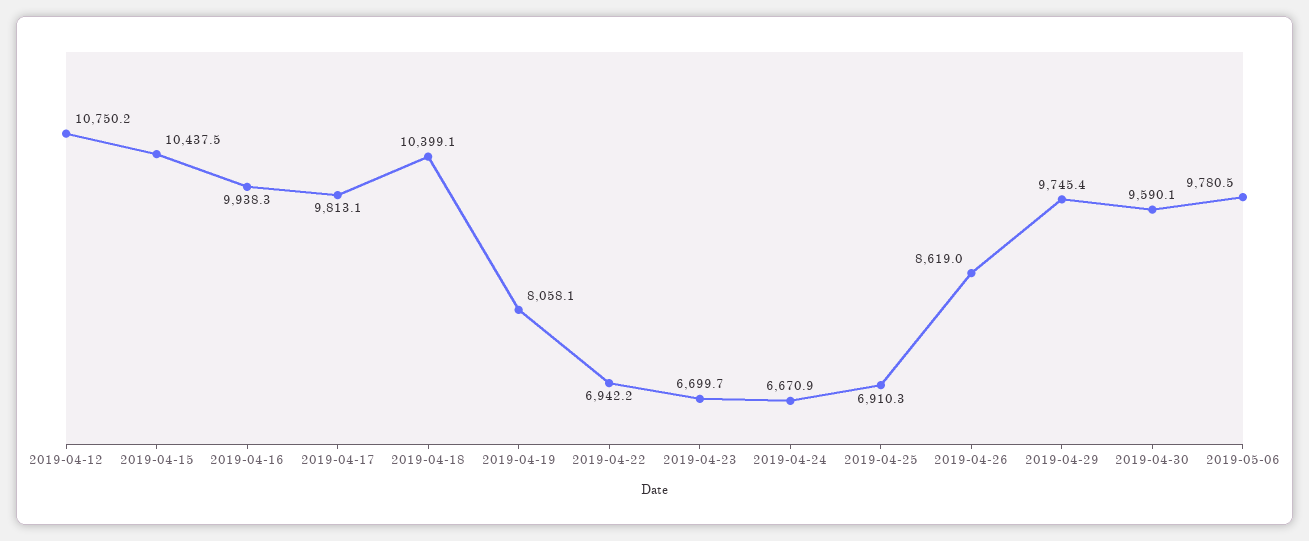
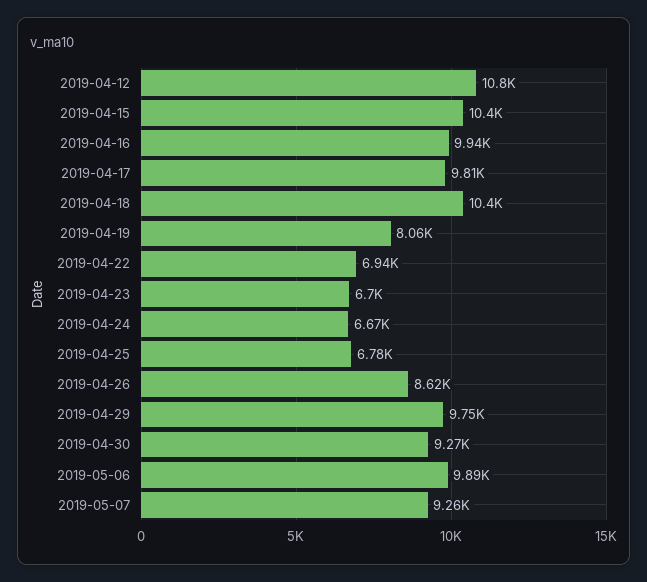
2019-04-25: 6910.3 -> 6780
2019-04-30: 9590.1 -> 9270
2019-05-06: 9780.5 -> 9890
2019-05-07: none -> 9260

